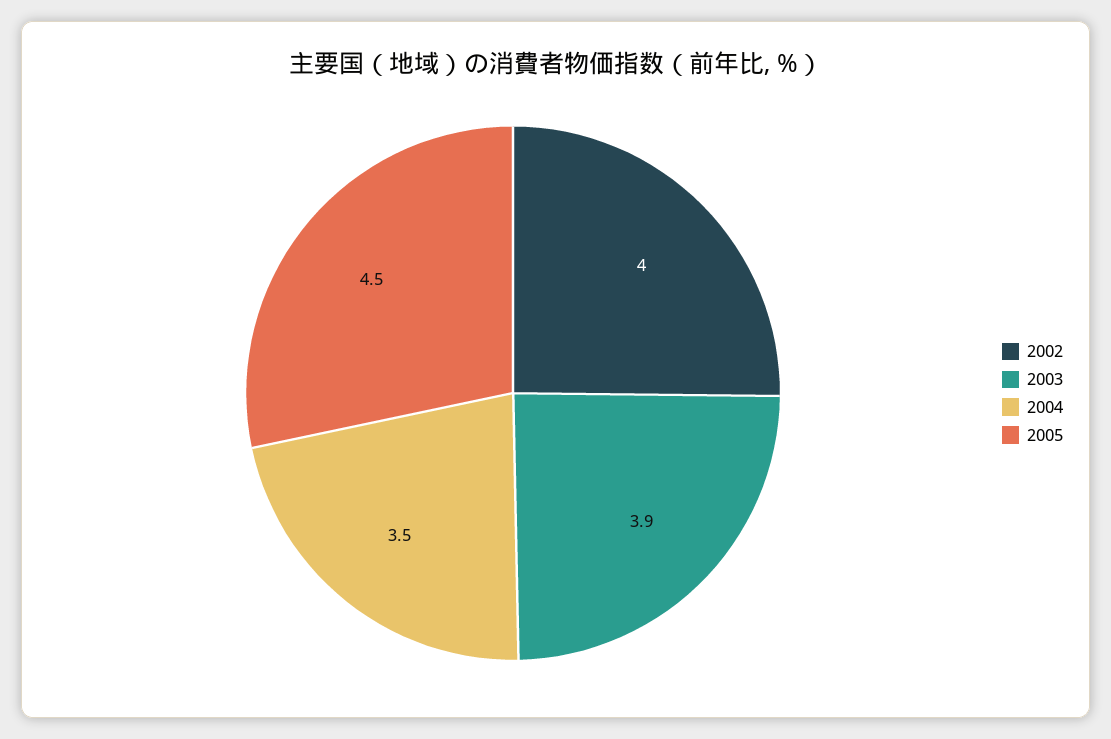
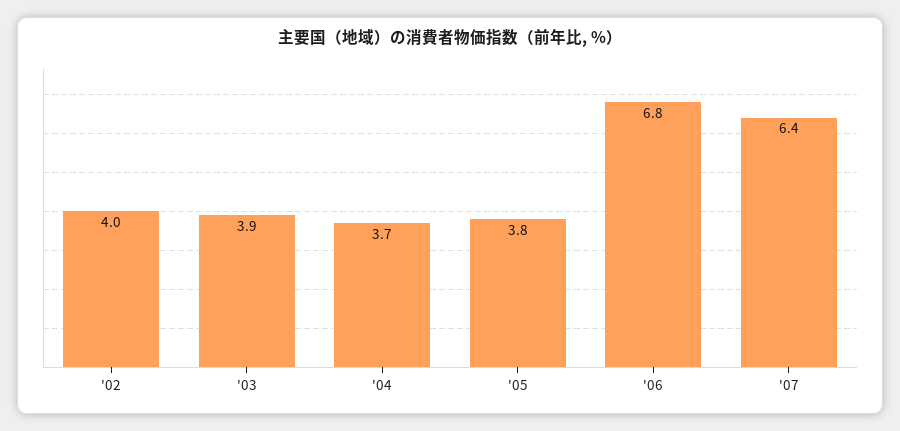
2004: 3.5 -> 3.7
2005: 4.5 -> 3.8
'06: none -> 6.8
'07: none -> 6.4

